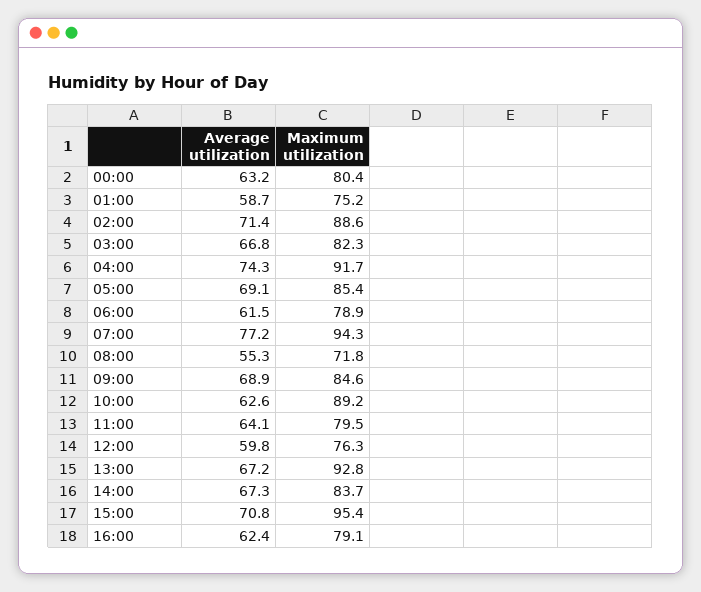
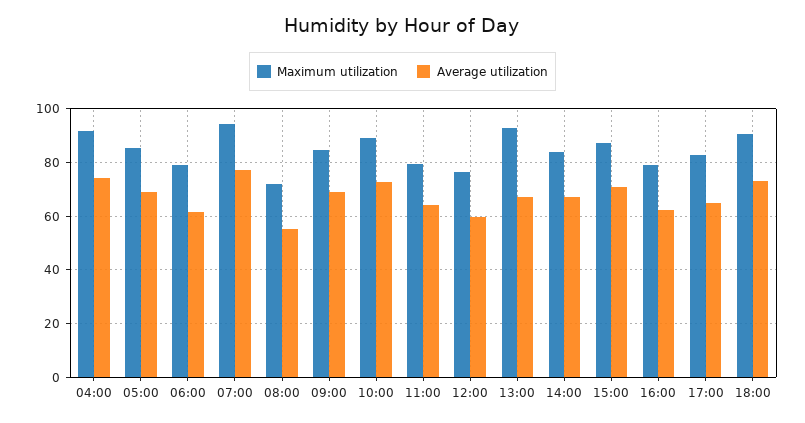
Average utilization, 00:00: 63.2 -> none
Maximum utilization, 00:00: 80.4 -> none
Average utilization, 01:00: 58.7 -> none
Maximum utilization, 01:00: 75.2 -> none
Average utilization, 02:00: 71.4 -> none
Maximum utilization, 02:00: 88.6 -> none
Average utilization, 03:00: 66.8 -> none
Maximum utilization, 03:00: 82.3 -> none
Average utilization, 10:00: 62.6 -> 72.5
Maximum utilization, 15:00: 95.4 -> 87.5
Maximum utilization, 17:00: none -> 82.5
Average utilization, 17:00: none -> 65
Maximum utilization, 18:00: none -> 90
Average utilization, 18:00: none -> 72.5

